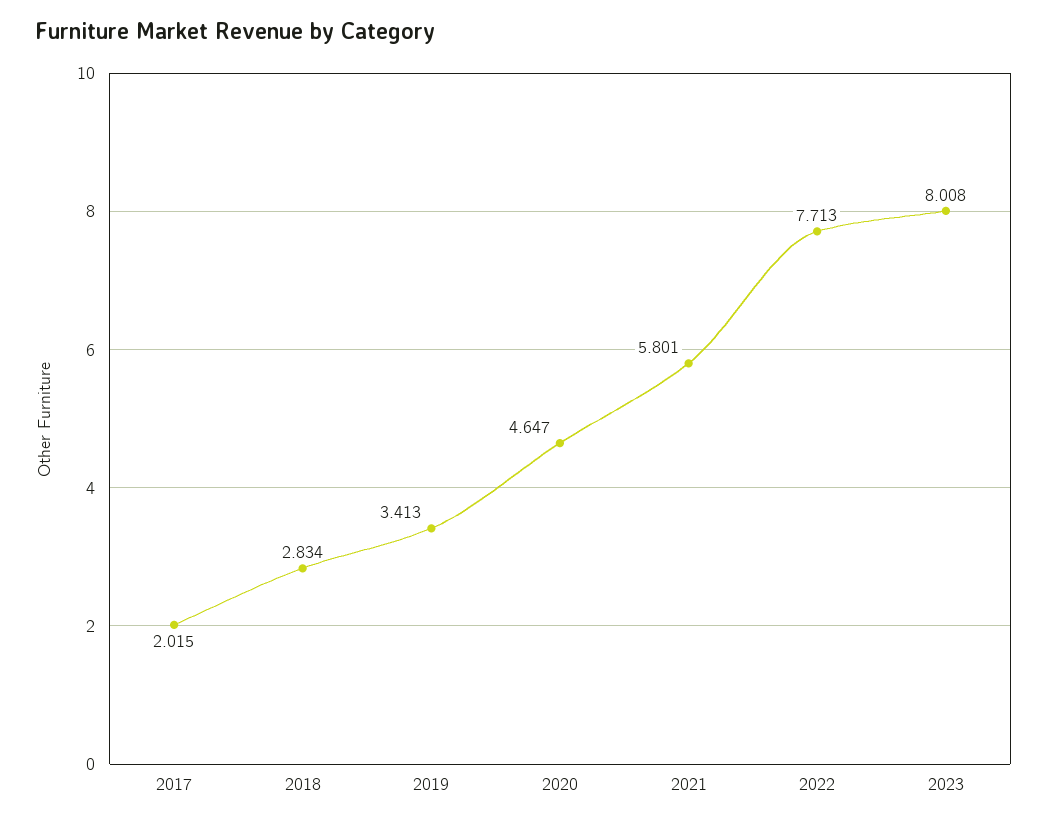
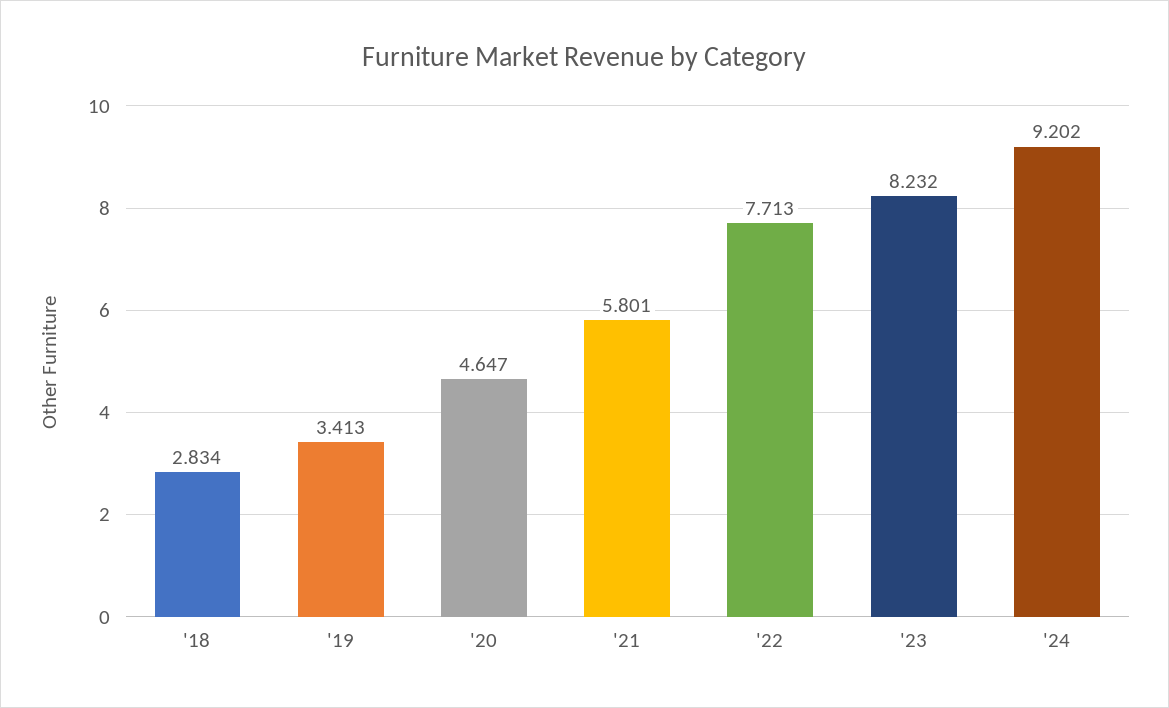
2017: 2.015 -> none
2023: 8.008 -> 8.232
'24: none -> 9.202

